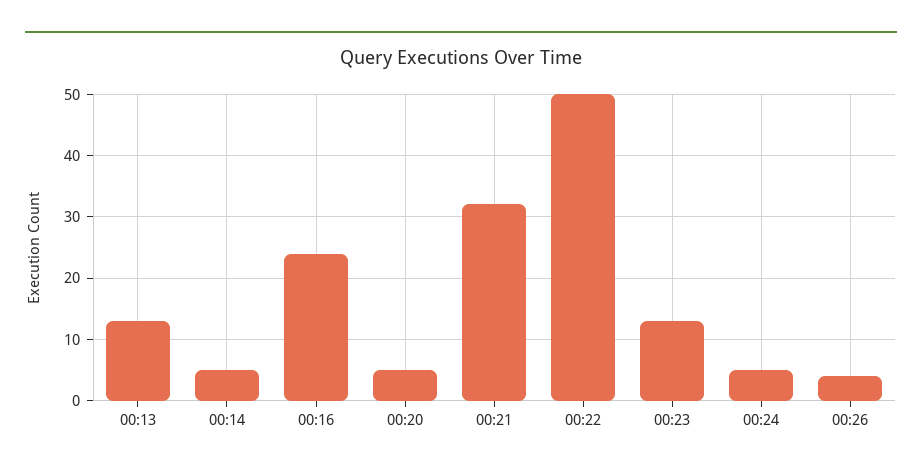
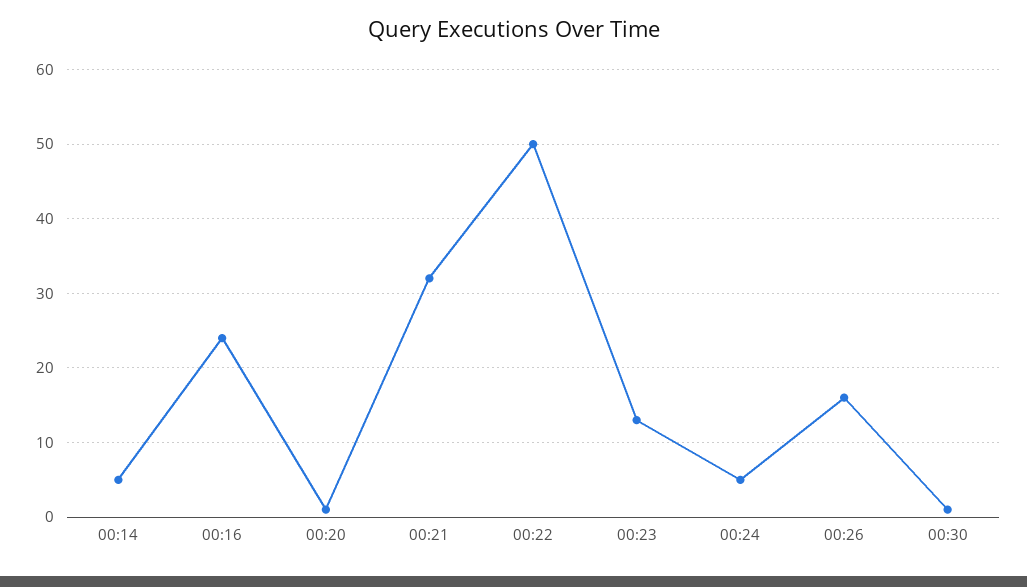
00:13: 13 -> none
00:20: 5 -> 1
00:26: 4 -> 16
00:30: none -> 1

